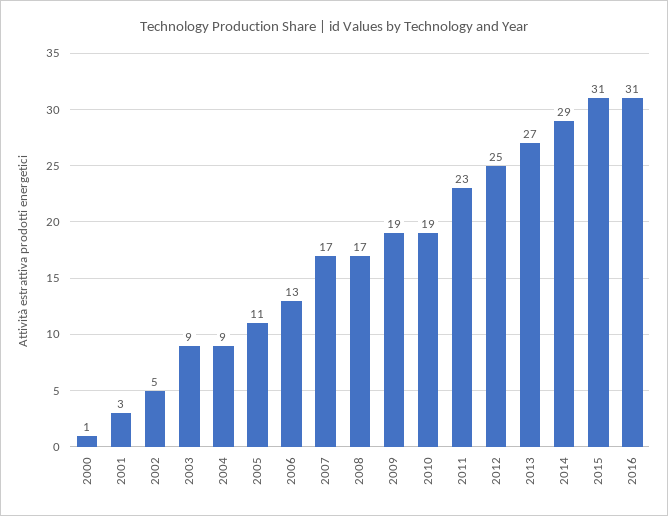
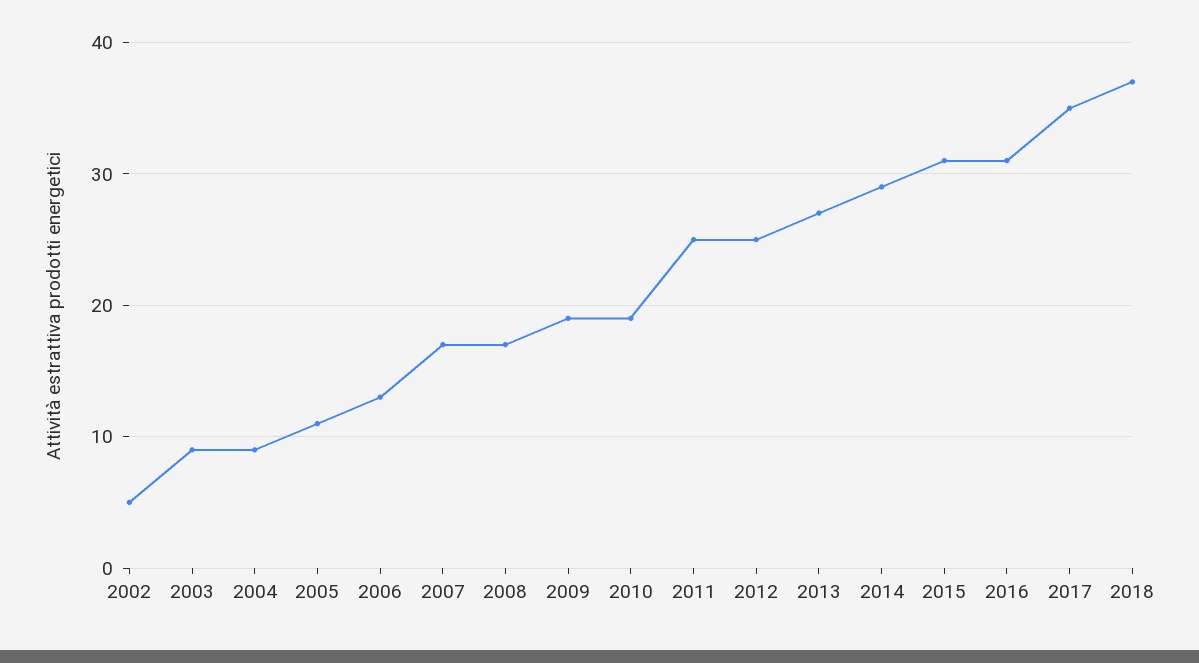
2000: 1 -> none
2001: 3 -> none
2011: 23 -> 25
2017: none -> 35
2018: none -> 37

